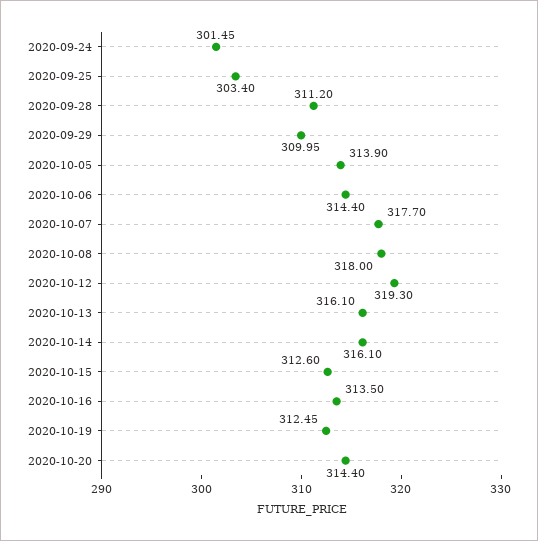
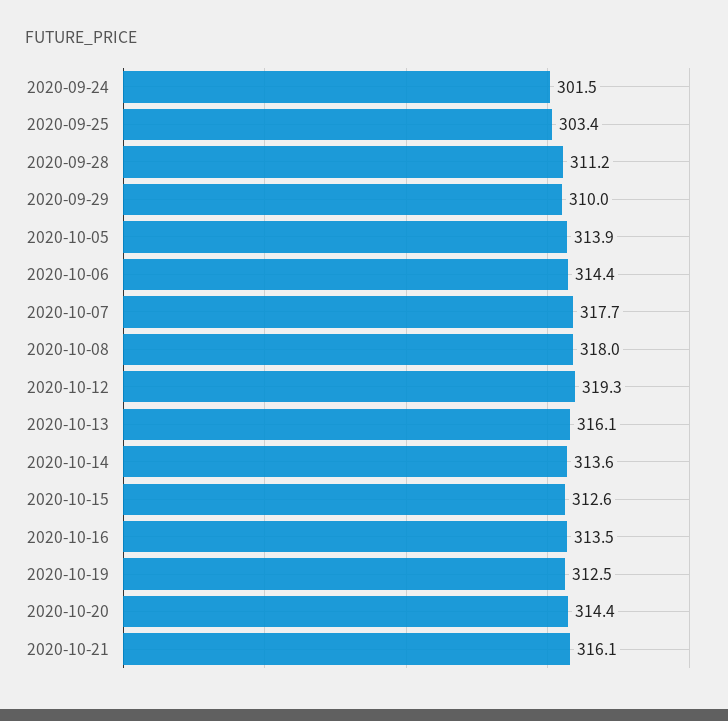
2020-10-14: 316.1 -> 313.6
2020-10-21: none -> 316.1

